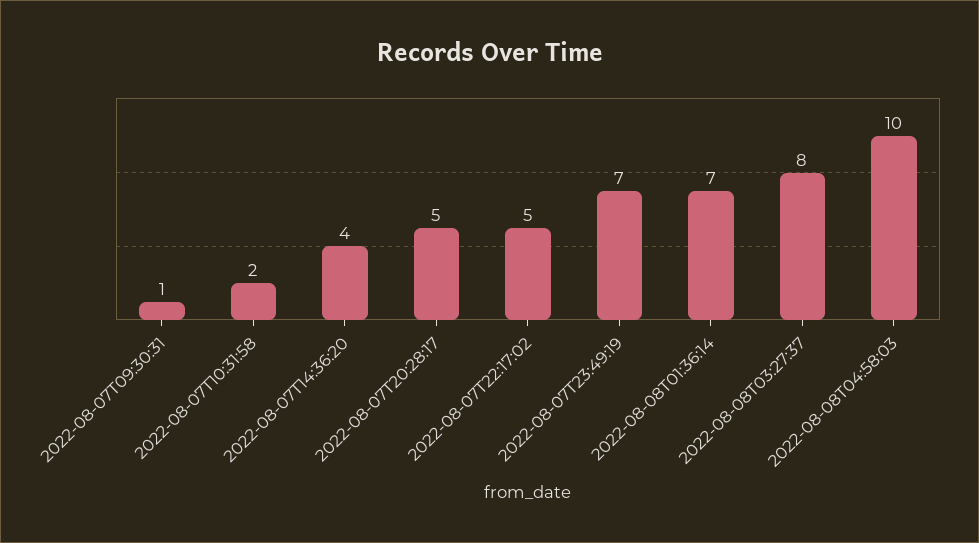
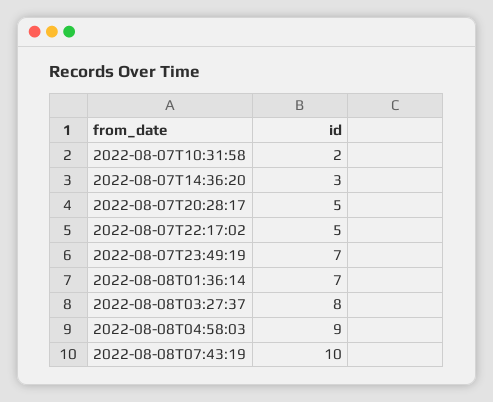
2022-08-07T09:30:31: 1 -> none
2022-08-07T14:36:20: 4 -> 3
2022-08-08T04:58:03: 10 -> 9
2022-08-08T07:43:19: none -> 10

